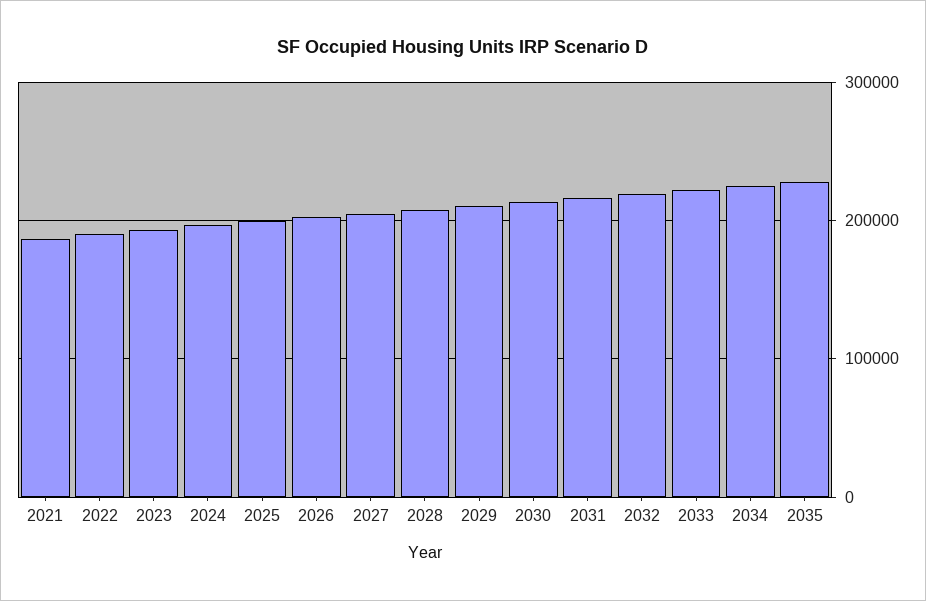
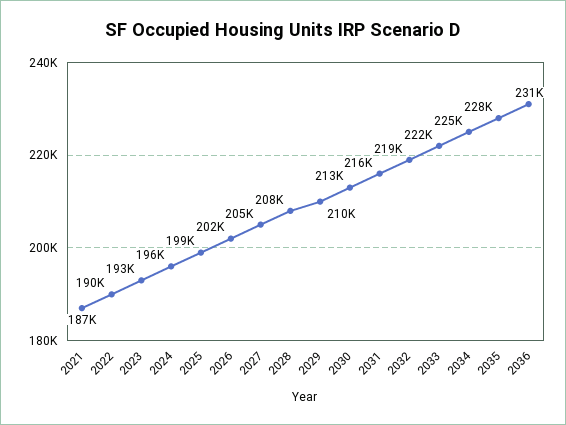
2036: none -> 231000

